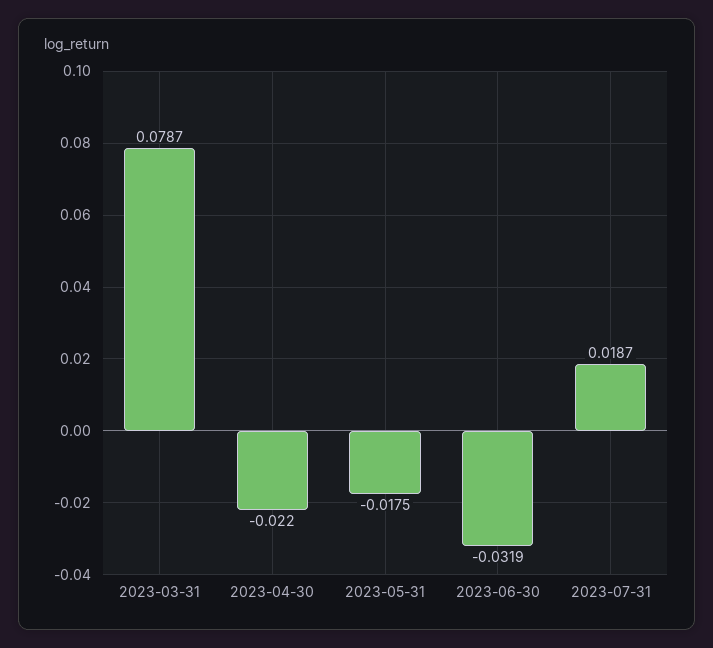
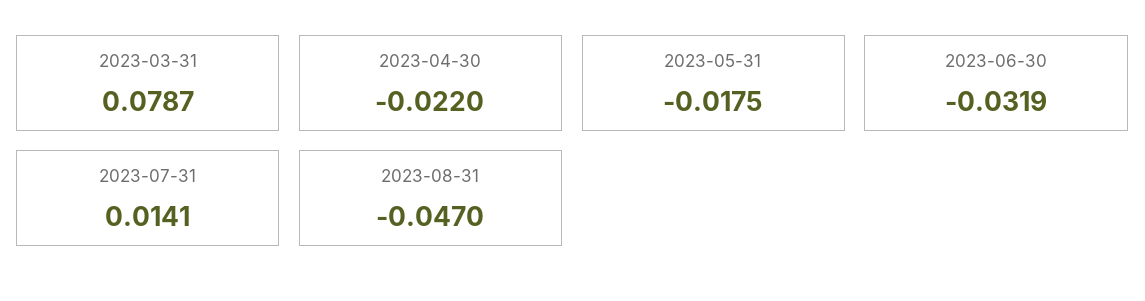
2023-07-31: 0.0187 -> 0.0141
2023-08-31: none -> -0.047

